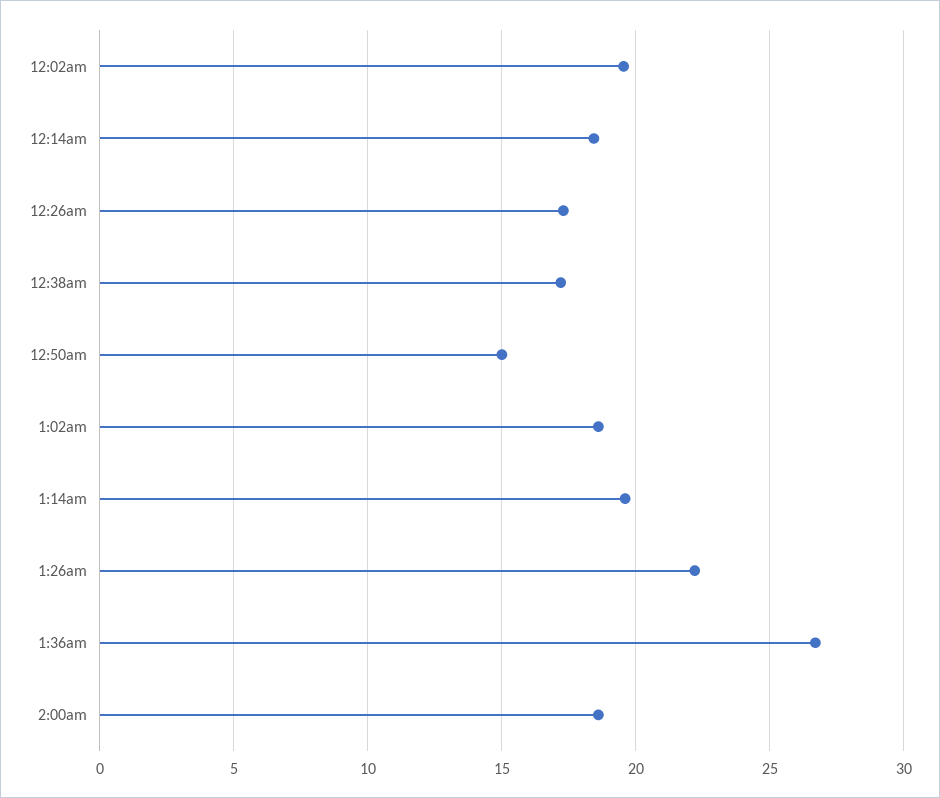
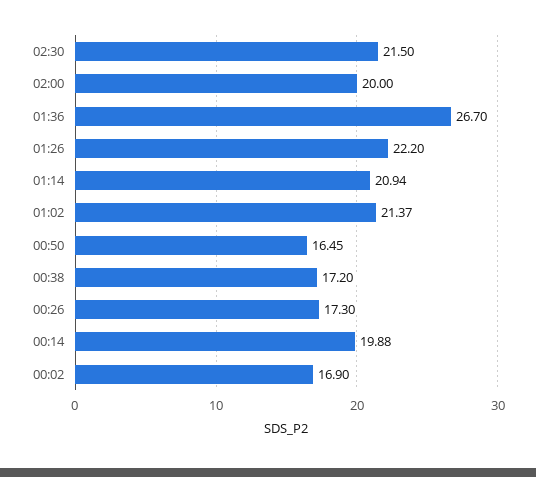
12:02am: 19.5 -> 16.9
12:14am: 18.5 -> 19.88
12:50am: 15 -> 16.45
1:02am: 18.5 -> 21.37
1:14am: 19.5 -> 20.94
2:00am: 18.5 -> 20
02:30: none -> 21.5

